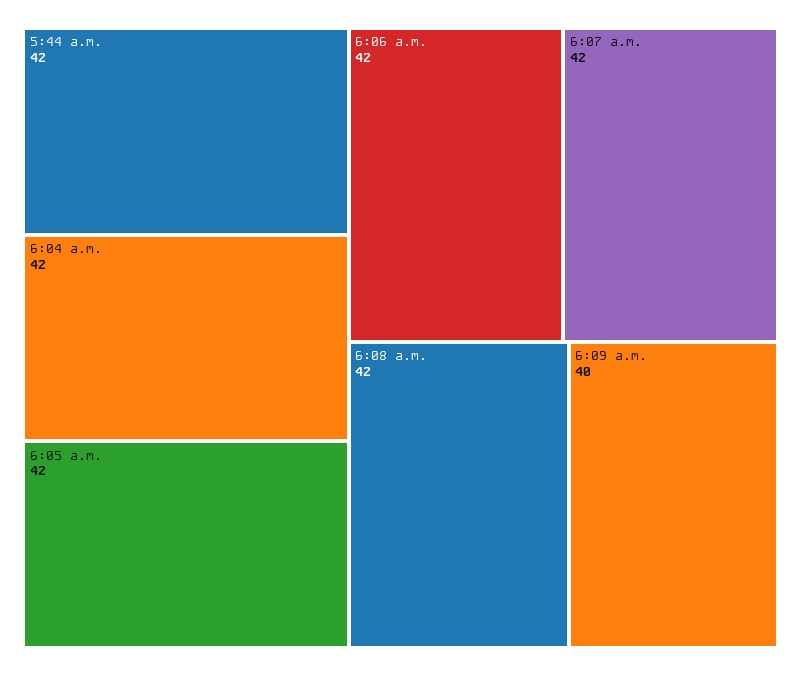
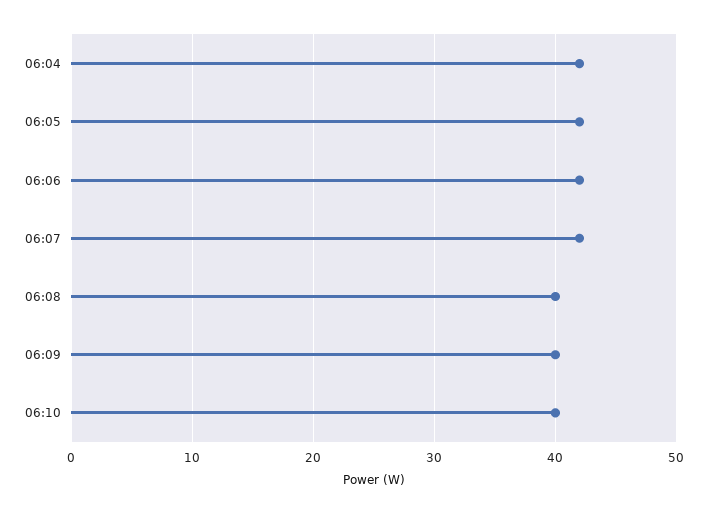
5:44 a.m.: 42 -> none
6:08 a.m.: 42 -> 40
06:10: none -> 40

